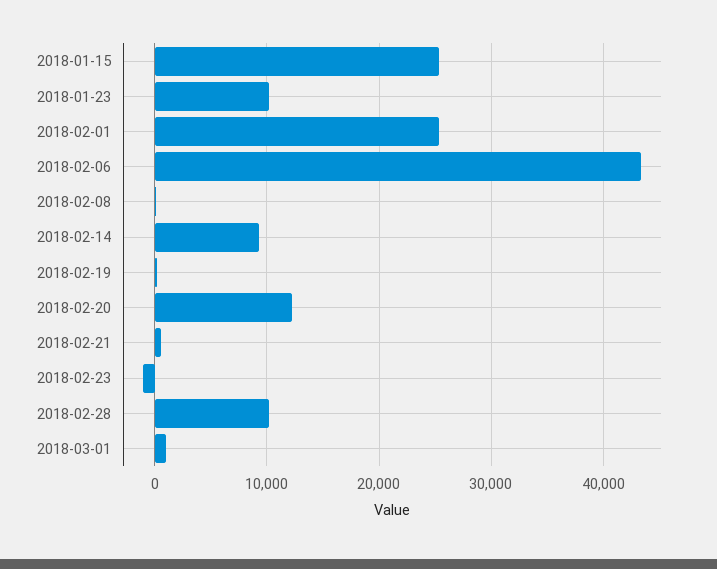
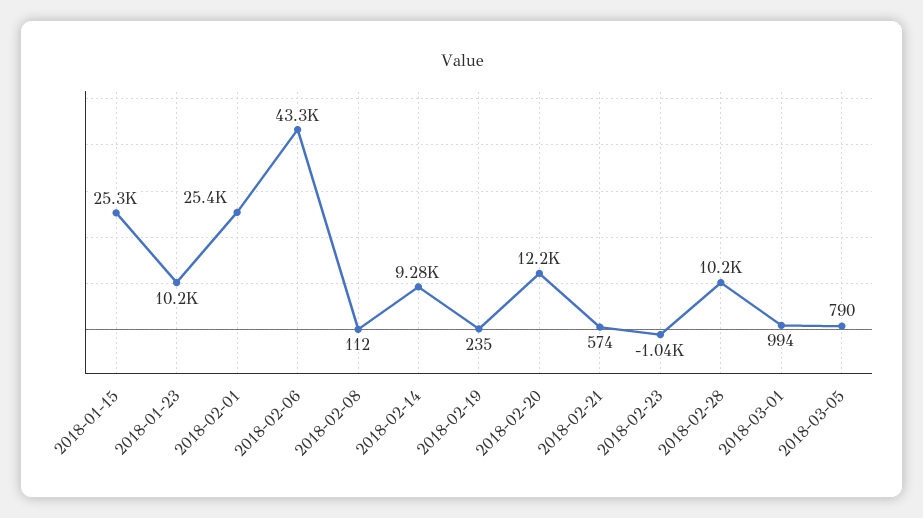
2018-03-05: none -> 790

